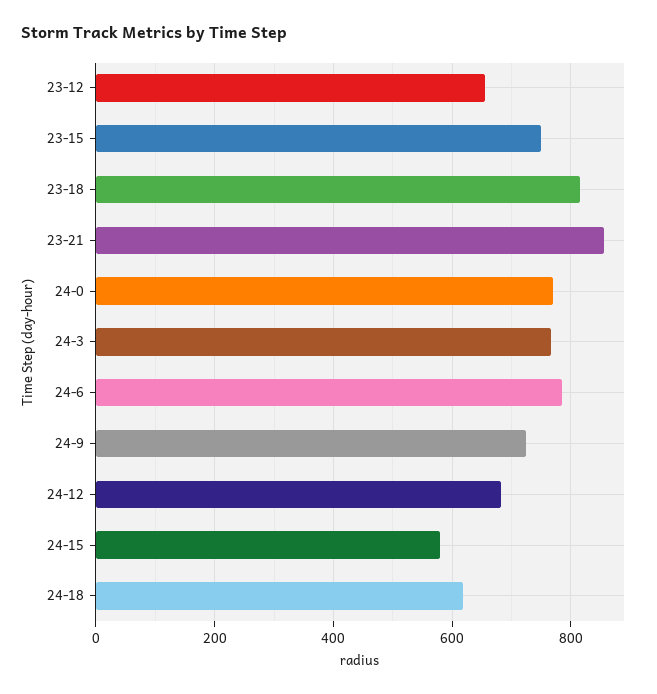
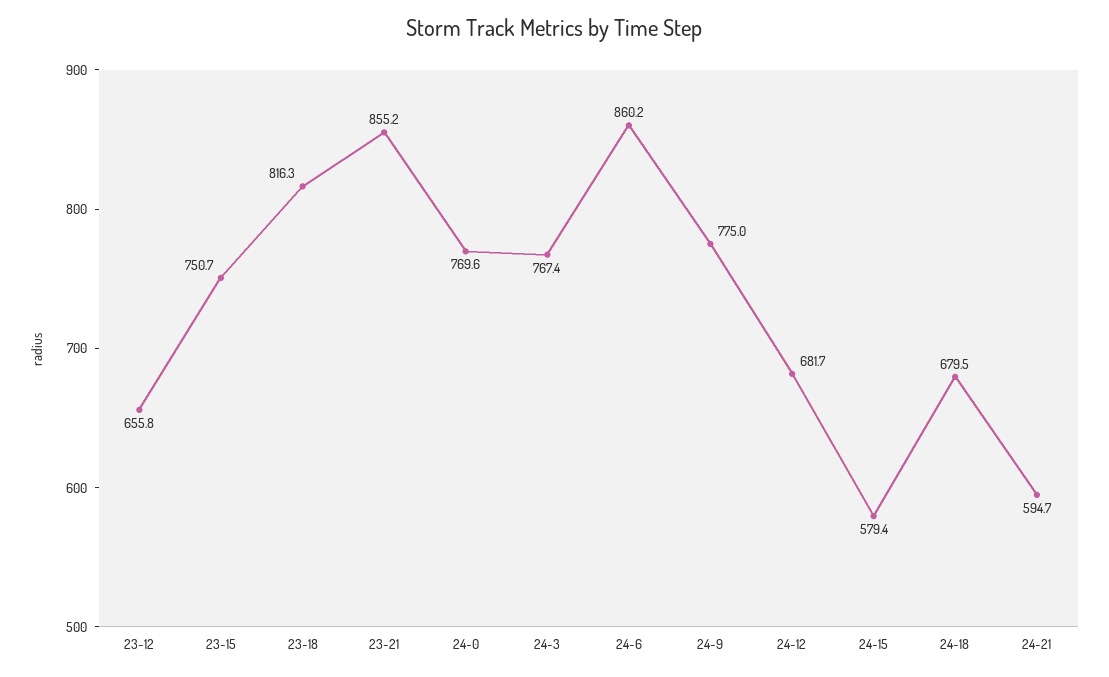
24-6: 780 -> 860.2
24-9: 720 -> 775
24-18: 620 -> 679.5
24-21: none -> 594.7

